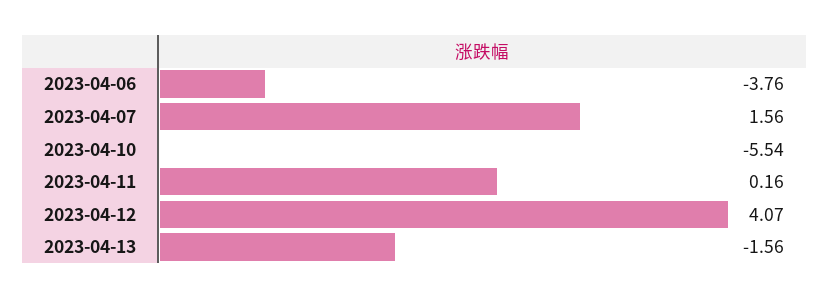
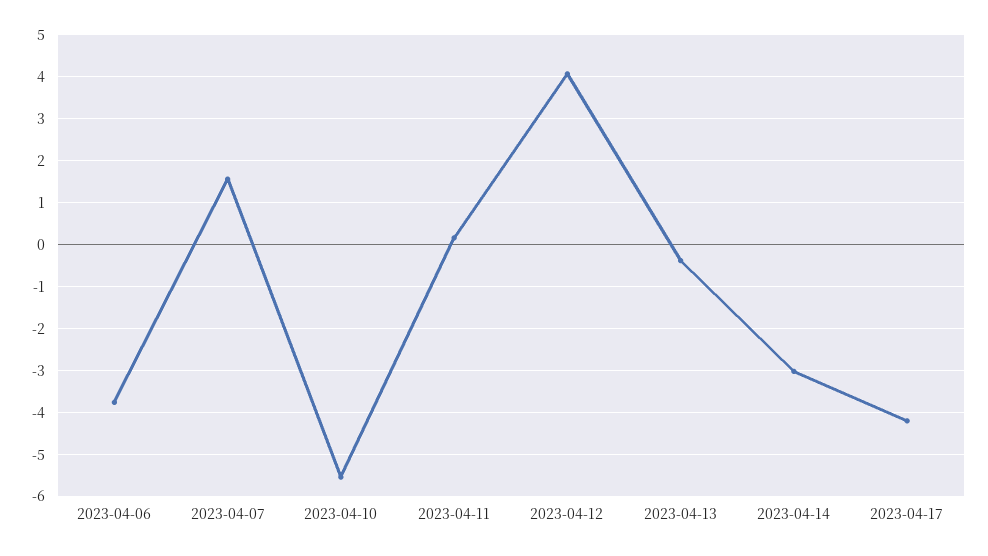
2023-04-13: -1.56 -> -0.4
2023-04-14: none -> -3
2023-04-17: none -> -4.2

